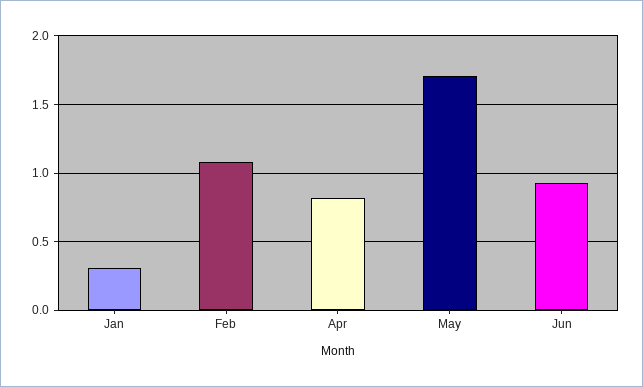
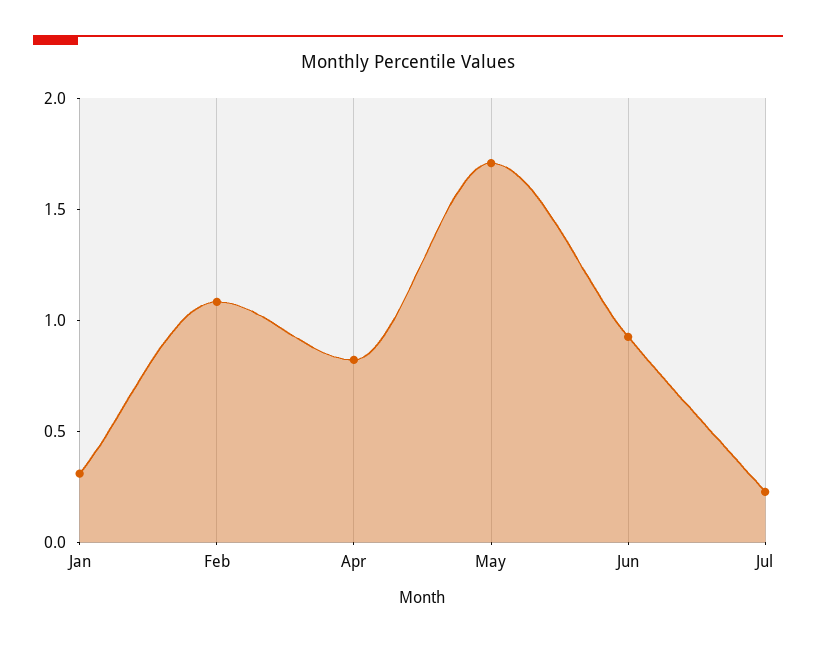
Jul: none -> 0.2

